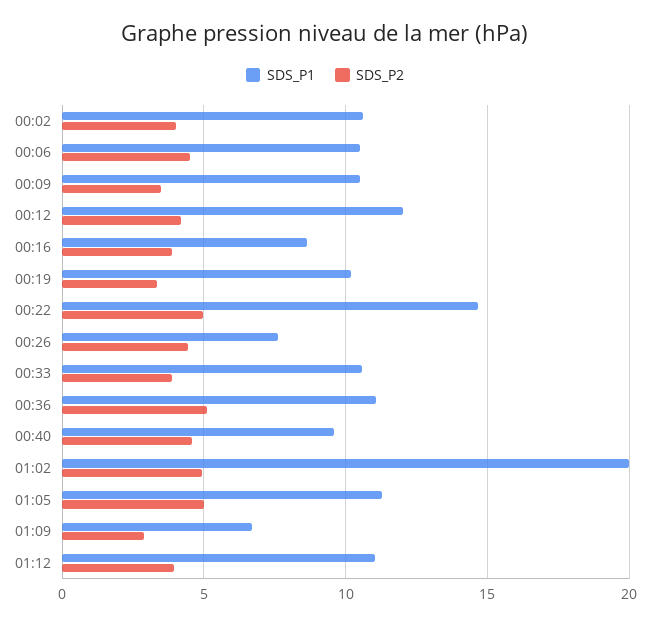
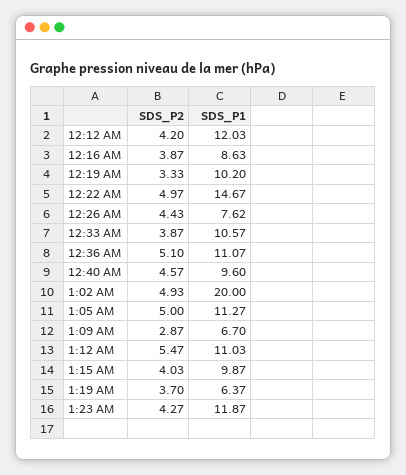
SDS_P1, 00:02: 10.5 -> none
SDS_P2, 00:02: 4 -> none
SDS_P1, 00:06: 10.5 -> none
SDS_P2, 00:06: 4.5 -> none
SDS_P1, 00:09: 10.5 -> none
SDS_P2, 00:09: 3.5 -> none
SDS_P2, 01:12: 4 -> 5.47
SDS_P2, 1:15 AM: none -> 4.03
SDS_P1, 1:15 AM: none -> 9.87
SDS_P2, 1:19 AM: none -> 3.7
SDS_P1, 1:19 AM: none -> 6.37
SDS_P2, 1:23 AM: none -> 4.27
SDS_P1, 1:23 AM: none -> 11.87

